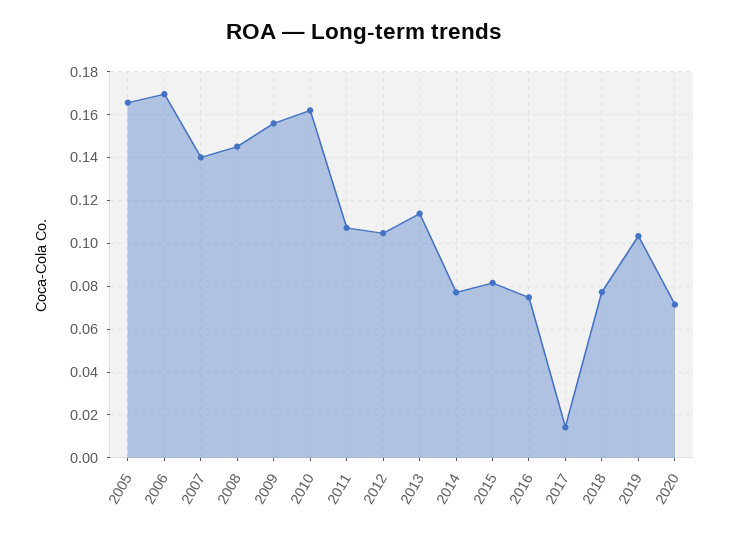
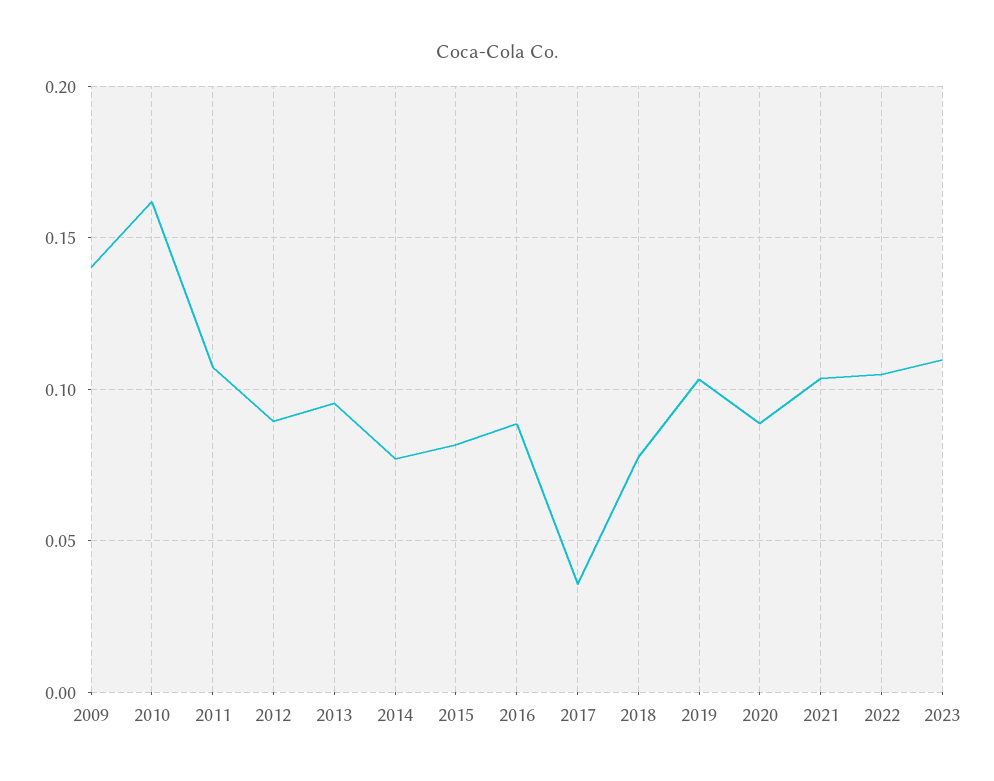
2005: 0.165 -> none
2006: 0.17 -> none
2007: 0.14 -> none
2008: 0.145 -> none
2009: 0.155 -> 0.14
2012: 0.105 -> 0.09
2013: 0.115 -> 0.095
2016: 0.075 -> 0.09
2017: 0.015 -> 0.035
2020: 0.07 -> 0.09
2021: none -> 0.105
2022: none -> 0.105
2023: none -> 0.11

